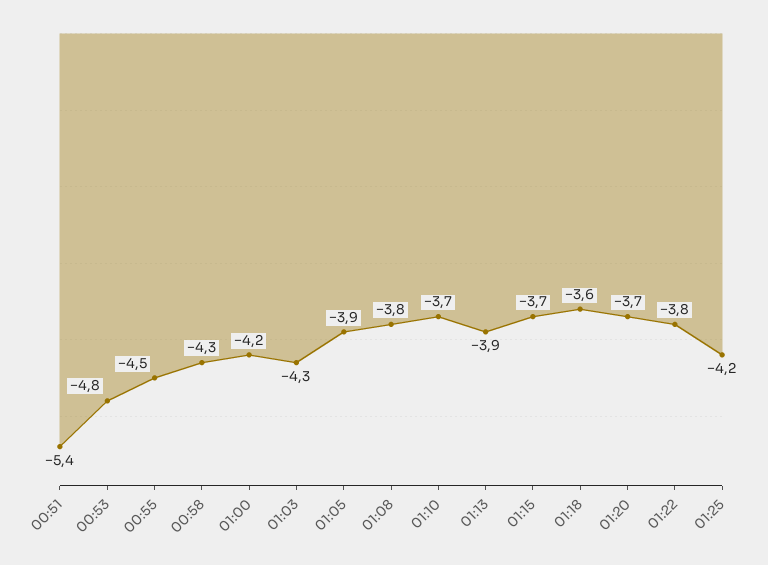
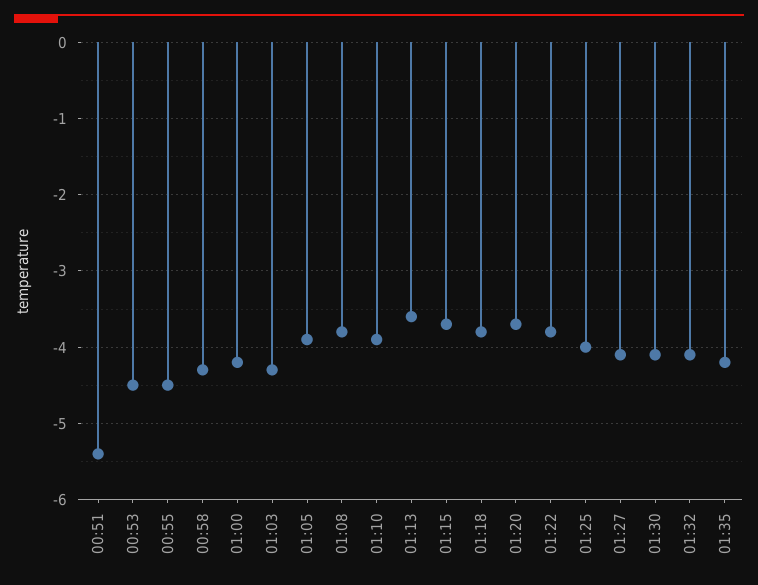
00:53: -4.8 -> -4.5
01:10: -3.7 -> -3.9
01:13: -3.9 -> -3.6
01:18: -3.6 -> -3.8
01:25: -4.2 -> -4
01:27: none -> -4.1
01:30: none -> -4.1
01:32: none -> -4.1
01:35: none -> -4.2

